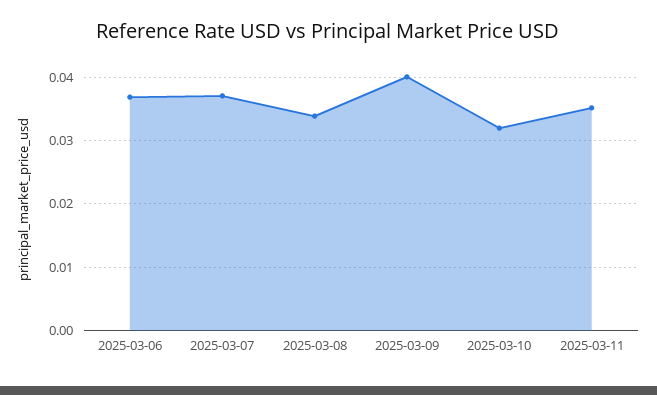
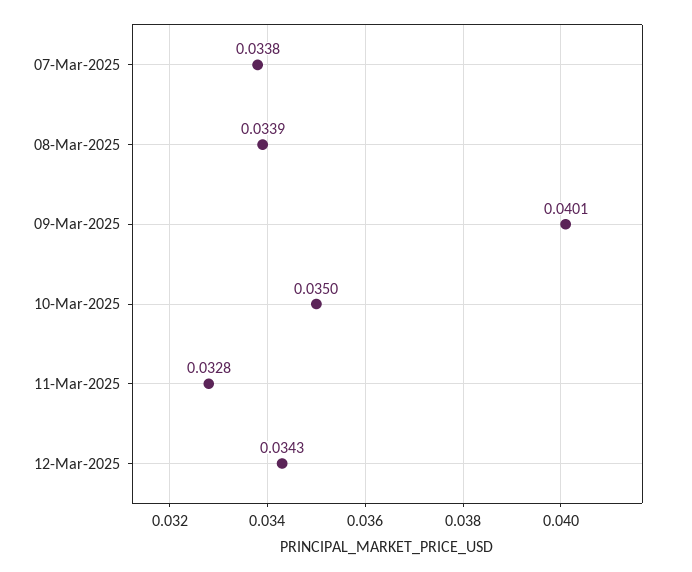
2025-03-06: 0.037 -> none
2025-03-07: 0.037 -> 0.0338
2025-03-10: 0.032 -> 0.035
2025-03-11: 0.035 -> 0.0328
12-Mar-2025: none -> 0.0343

